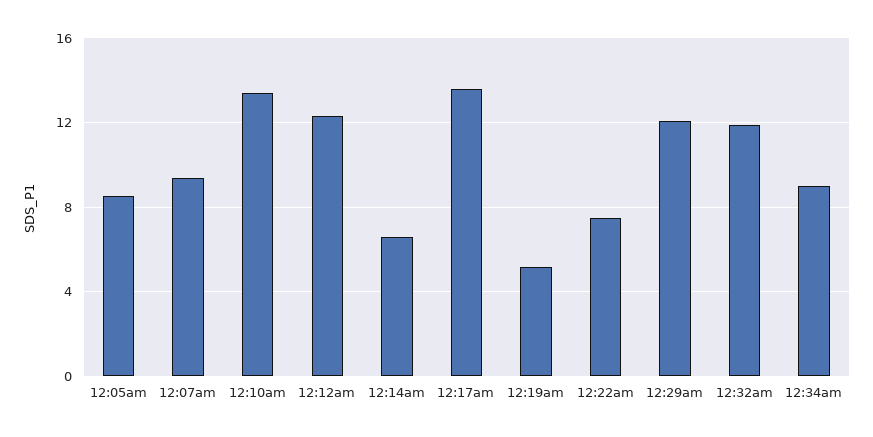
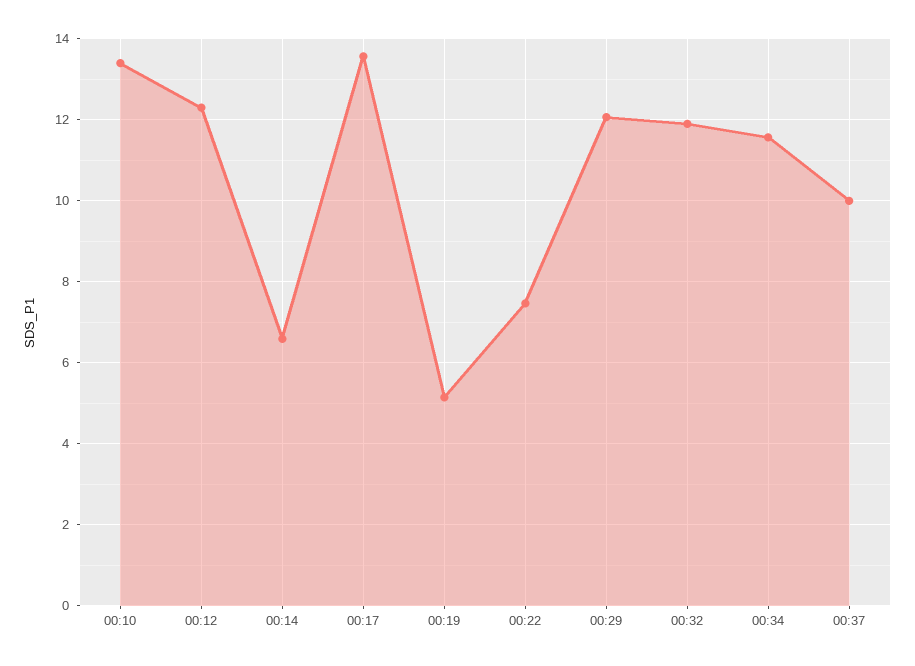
12:05am: 8.5 -> none
12:07am: 9.5 -> none
12:34am: 9 -> 11.6
00:37: none -> 10

